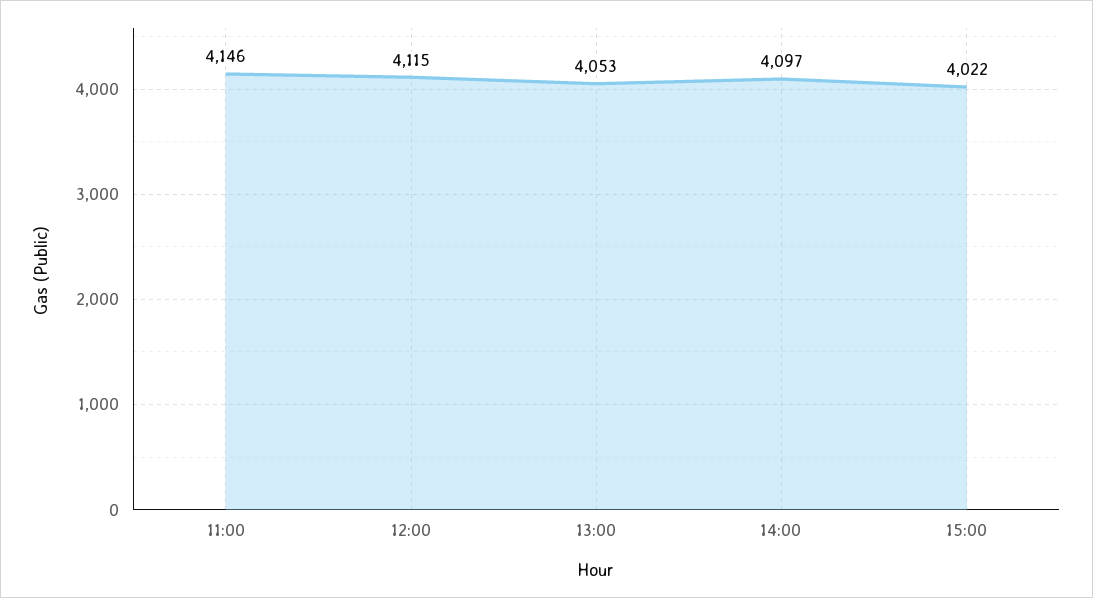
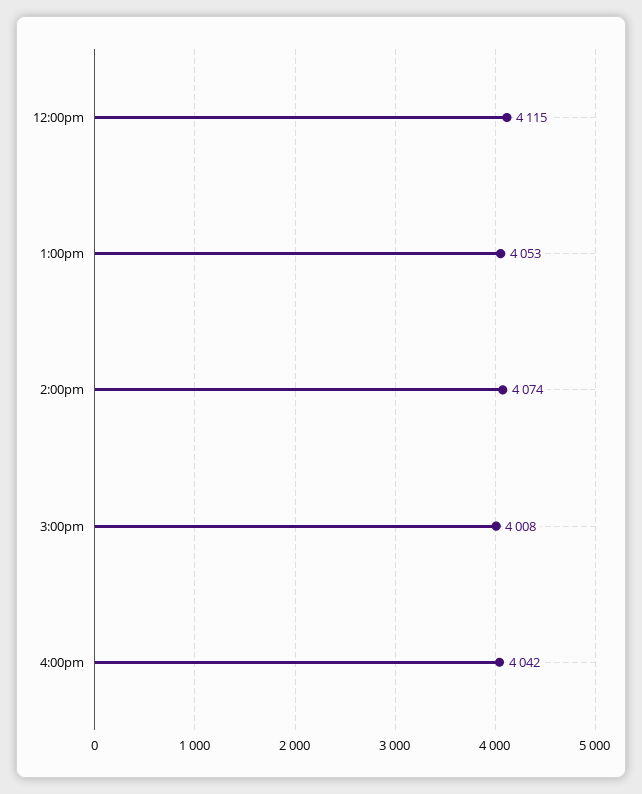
11:00: 4146 -> none
14:00: 4097 -> 4074
15:00: 4022 -> 4008
4:00pm: none -> 4042

